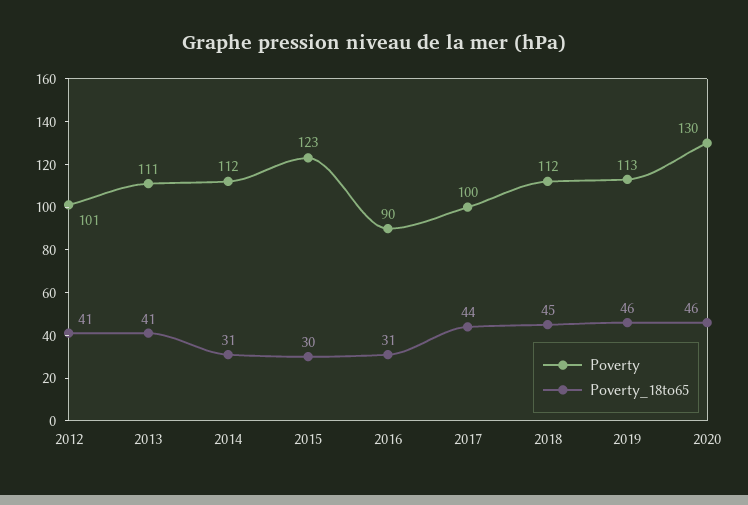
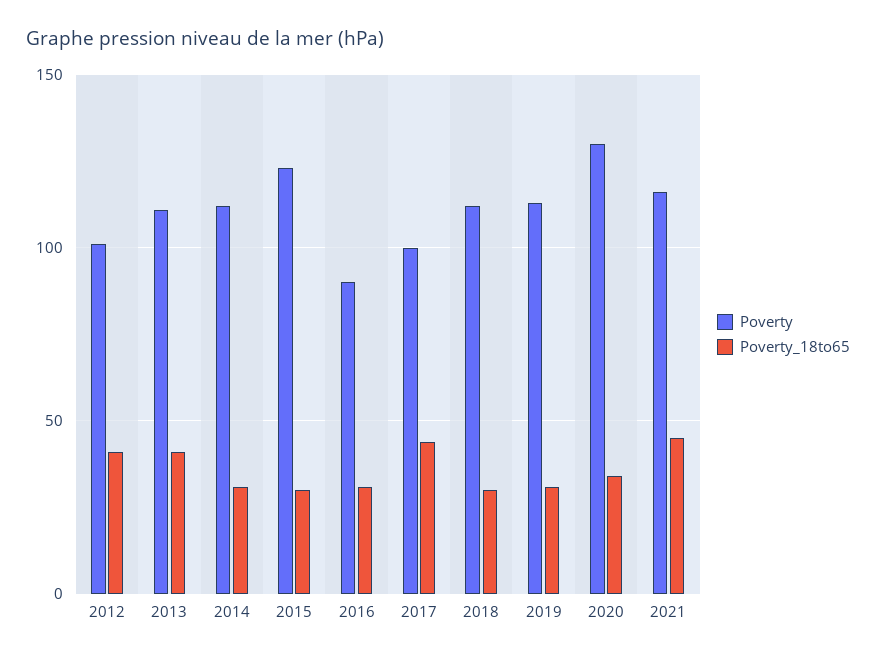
Poverty_18to65, 2018: 45 -> 30
Poverty_18to65, 2019: 46 -> 30
Poverty_18to65, 2020: 46 -> 35
Poverty, 2021: none -> 115
Poverty_18to65, 2021: none -> 45

